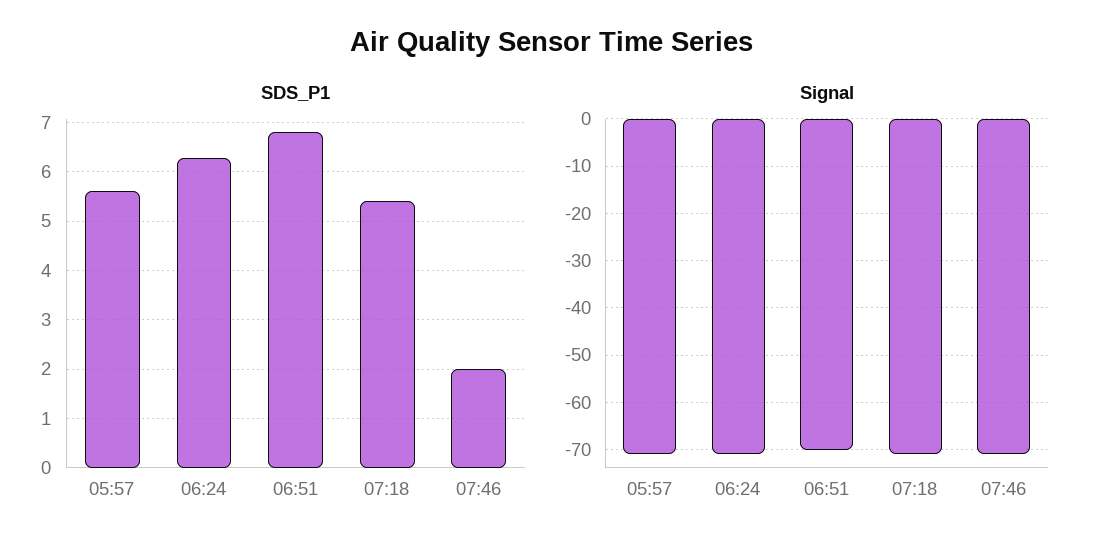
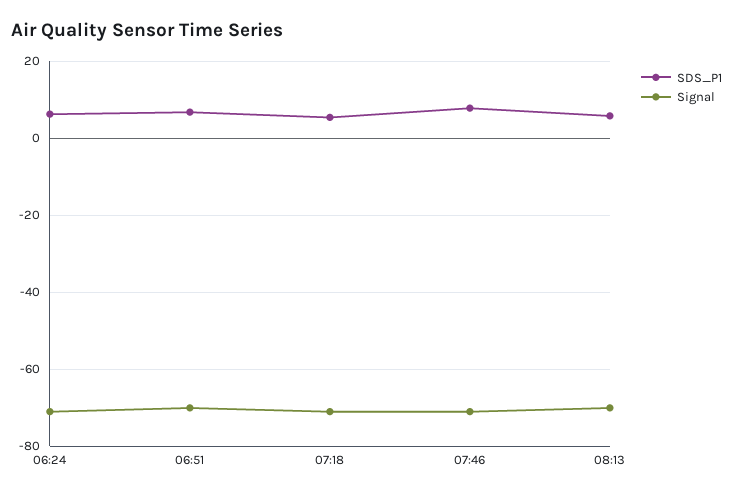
SDS_P1, 05:57: 5.6 -> none
SDS_P1, 07:46: 2 -> 8
Signal, 05:57: -70 -> none
SDS_P1, 08:13: none -> 6
Signal, 08:13: none -> -70

